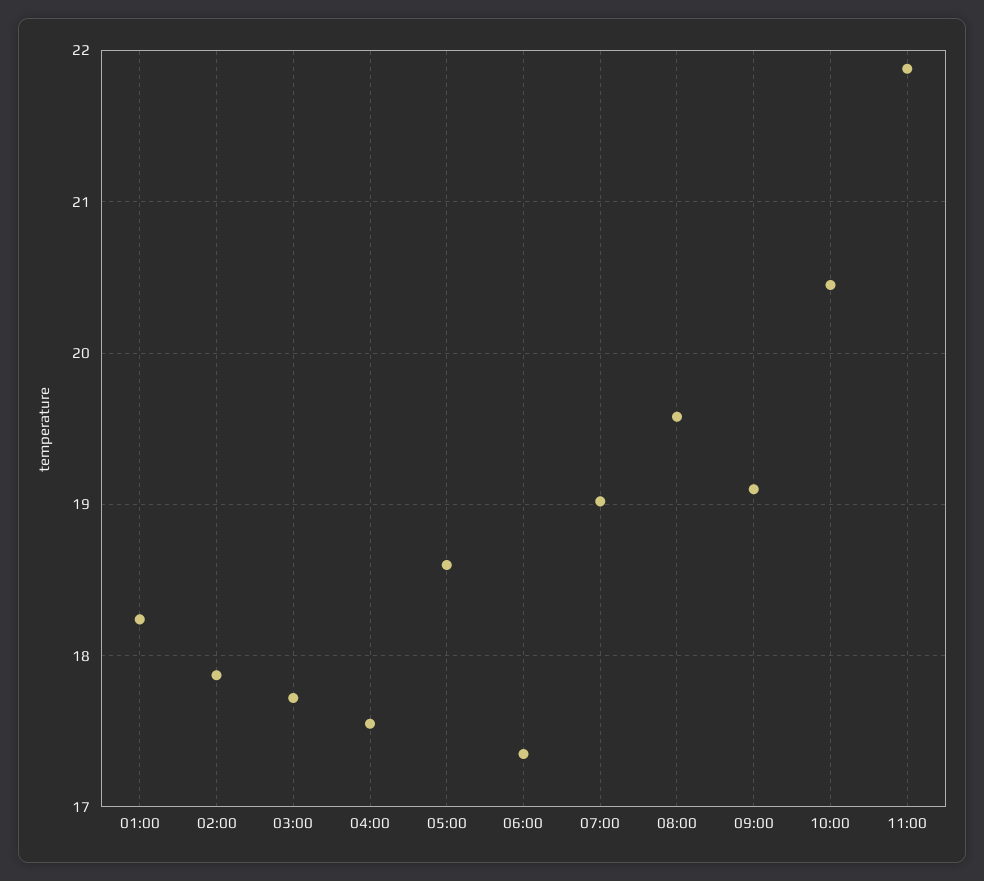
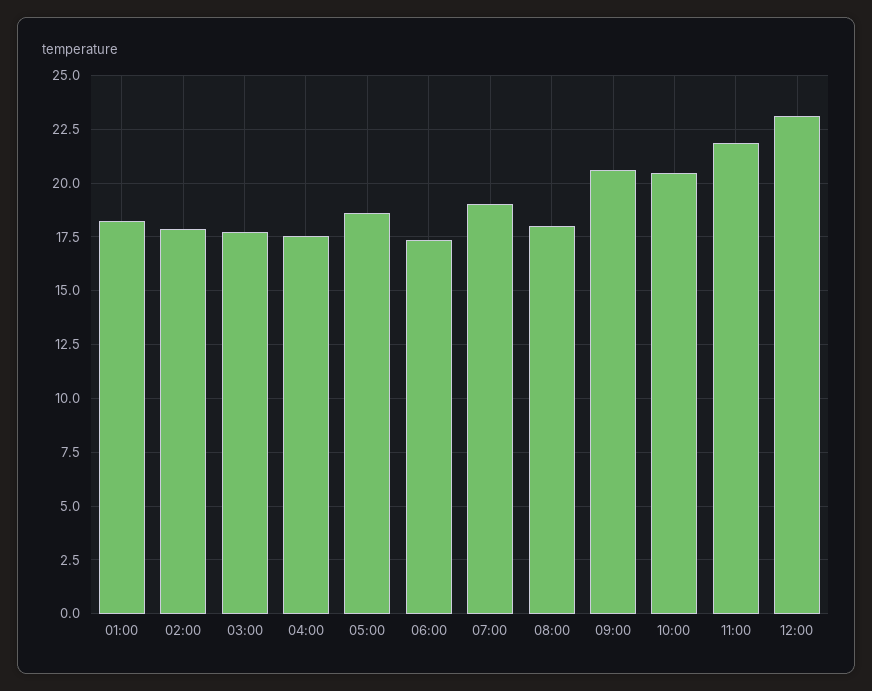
08:00: 19.6 -> 18
09:00: 19.1 -> 20.5
12:00: none -> 23

